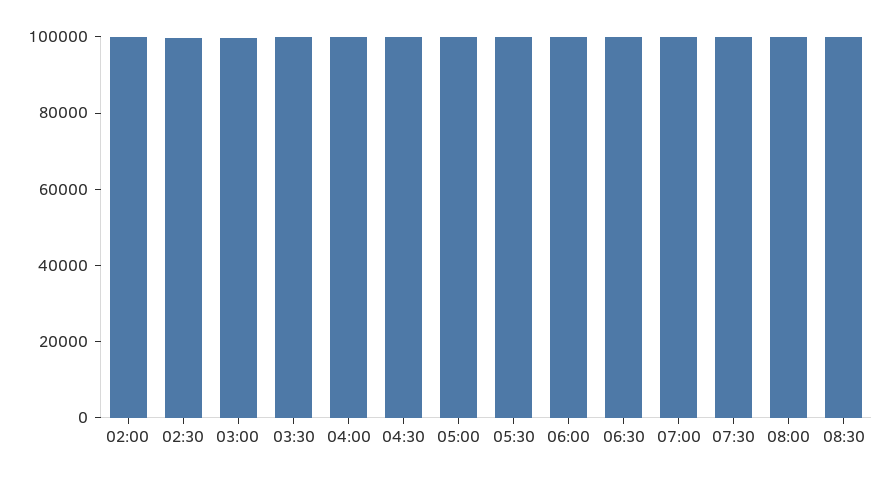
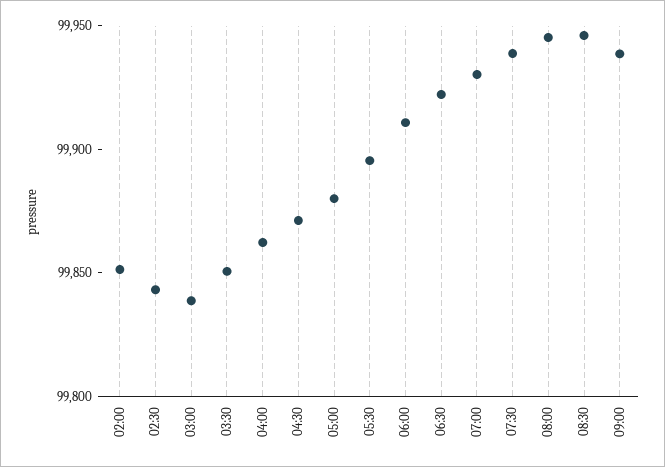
09:00: none -> 99940

